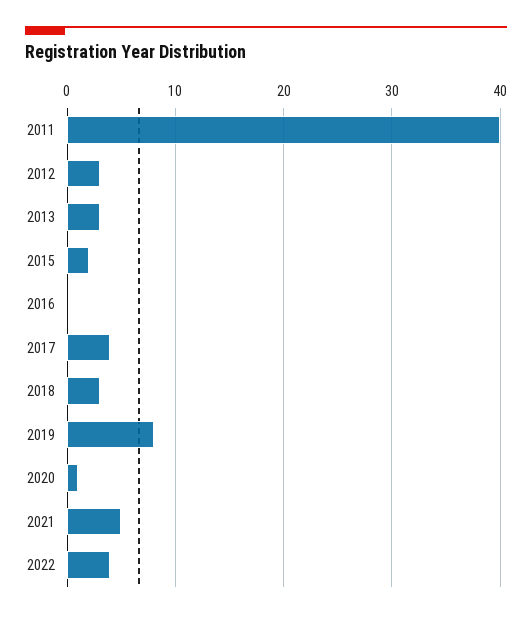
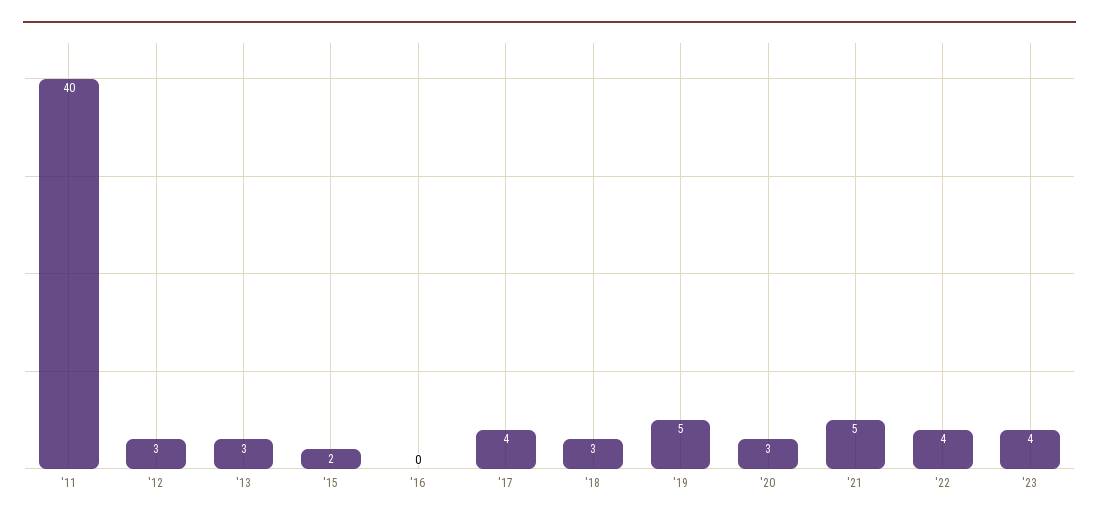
2019: 8 -> 5
2020: 1 -> 3
'23: none -> 4

